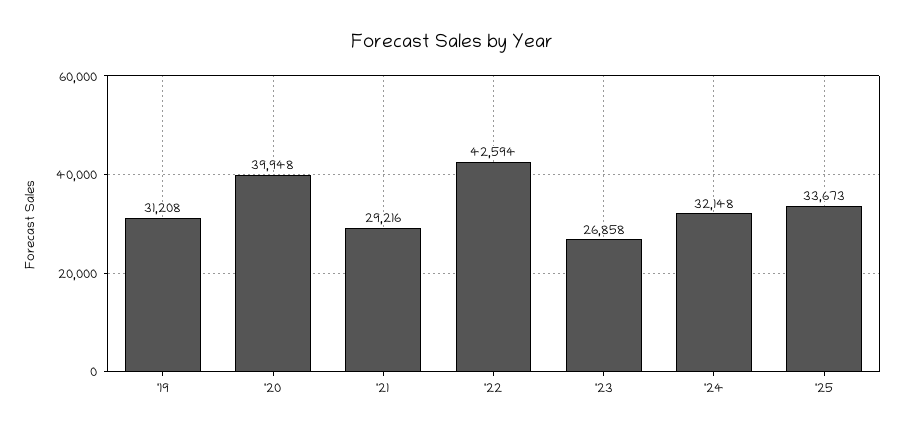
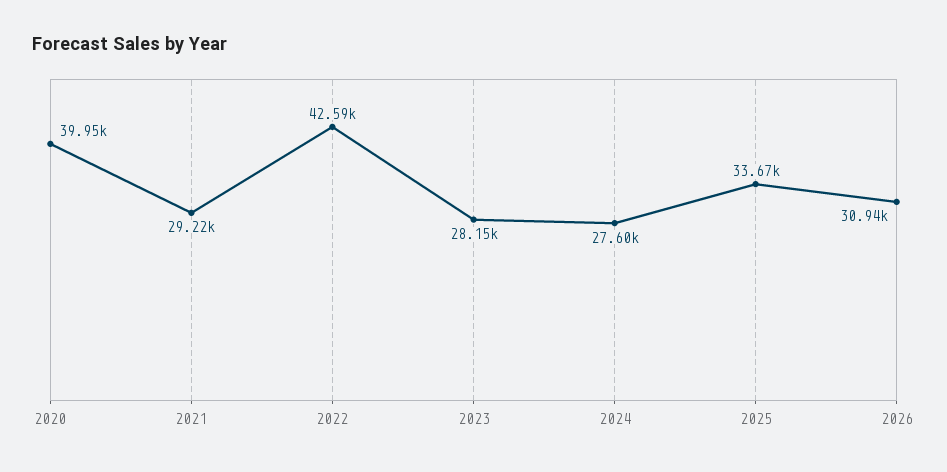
'19: 31208 -> none
'23: 26858 -> 28150
'24: 32148 -> 27600
2026: none -> 30940

